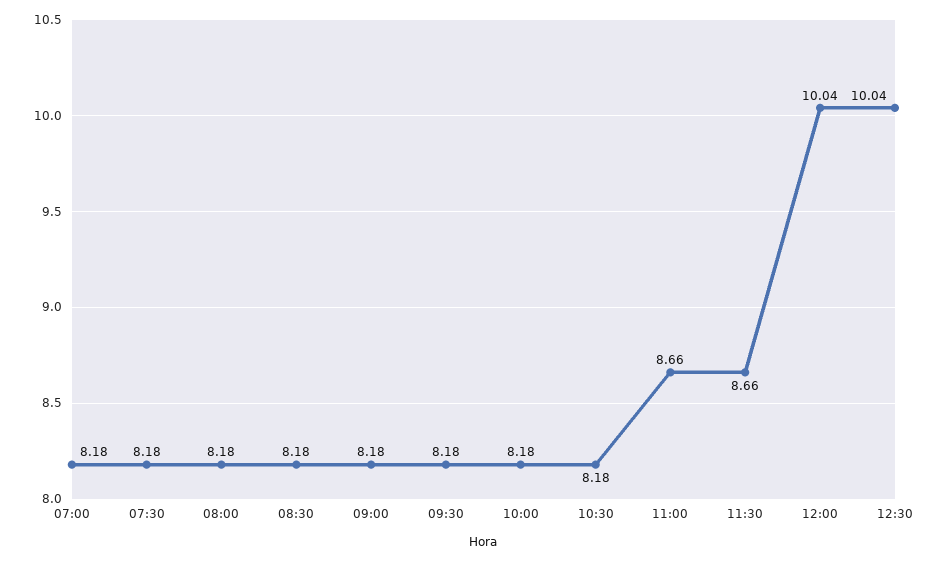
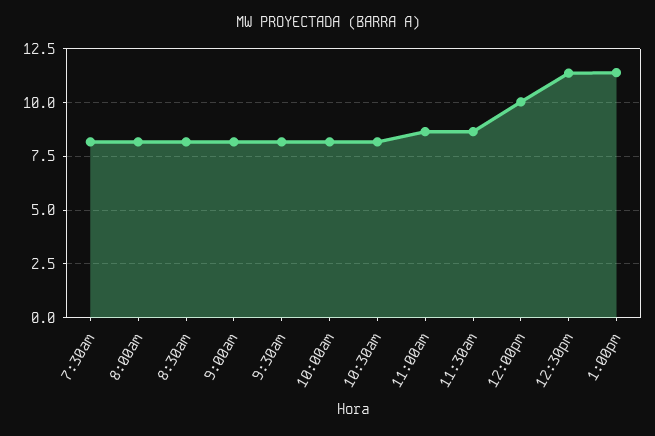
07:00: 8.18 -> none
12:30: 10.04 -> 11.5
1:00pm: none -> 11.5

